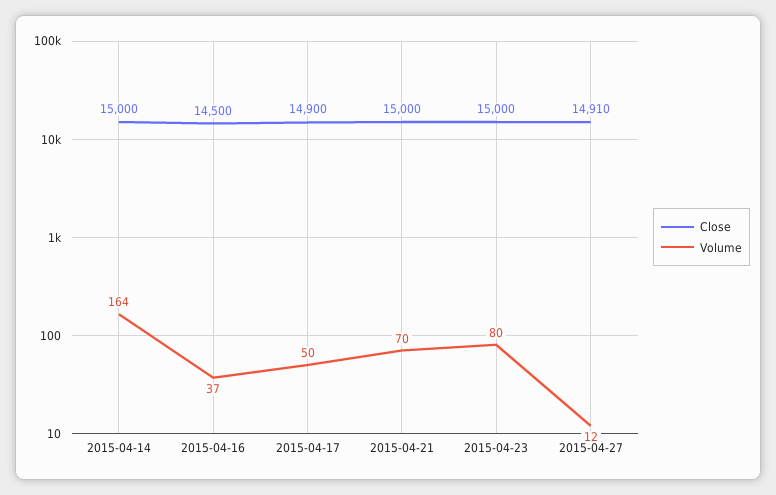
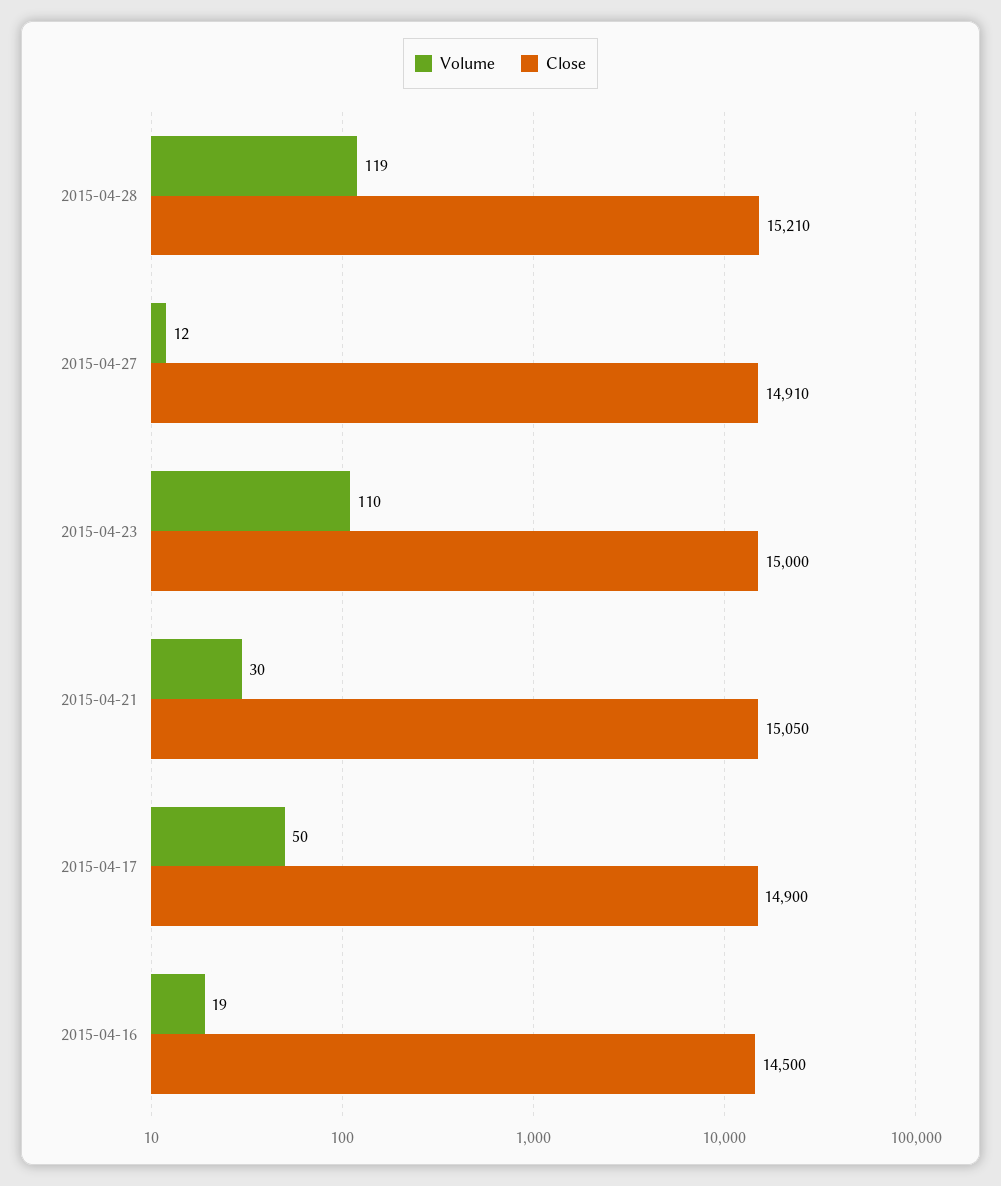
Close, 2015-04-14: 15000 -> none
Volume, 2015-04-14: 164 -> none
Volume, 2015-04-16: 37 -> 19
Close, 2015-04-21: 15000 -> 15050
Volume, 2015-04-21: 70 -> 30
Volume, 2015-04-23: 80 -> 110
Volume, 2015-04-28: none -> 119
Close, 2015-04-28: none -> 15210

